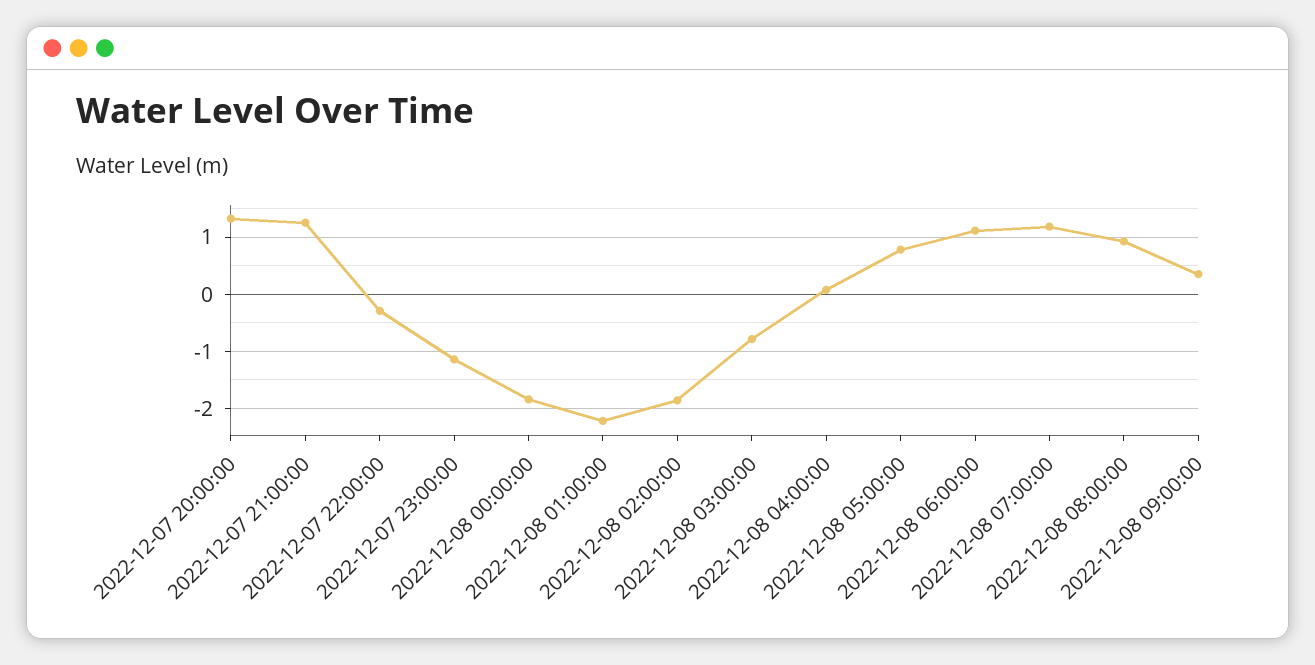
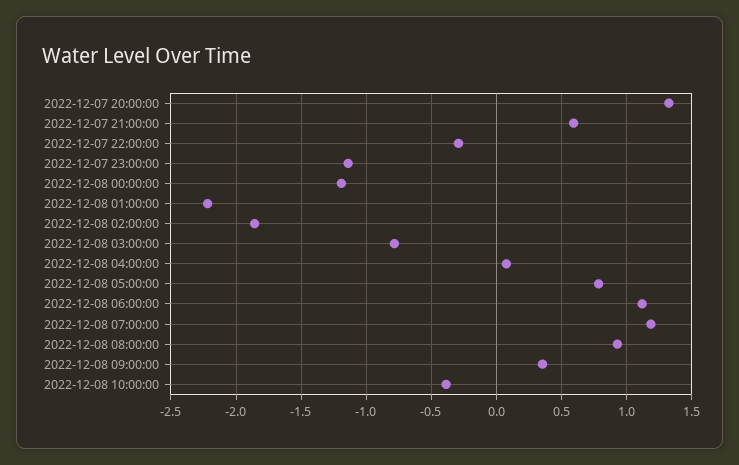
2022-12-07 21:00:00: 1.2 -> 0.6
2022-12-08 00:00:00: -1.8 -> -1.2
2022-12-08 10:00:00: none -> -0.4

